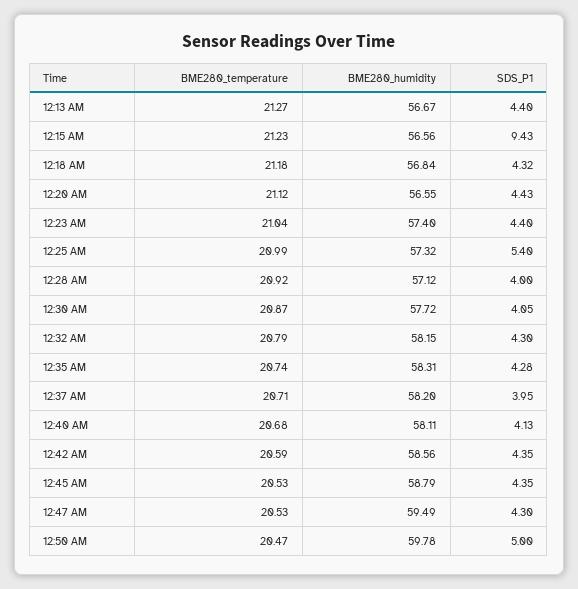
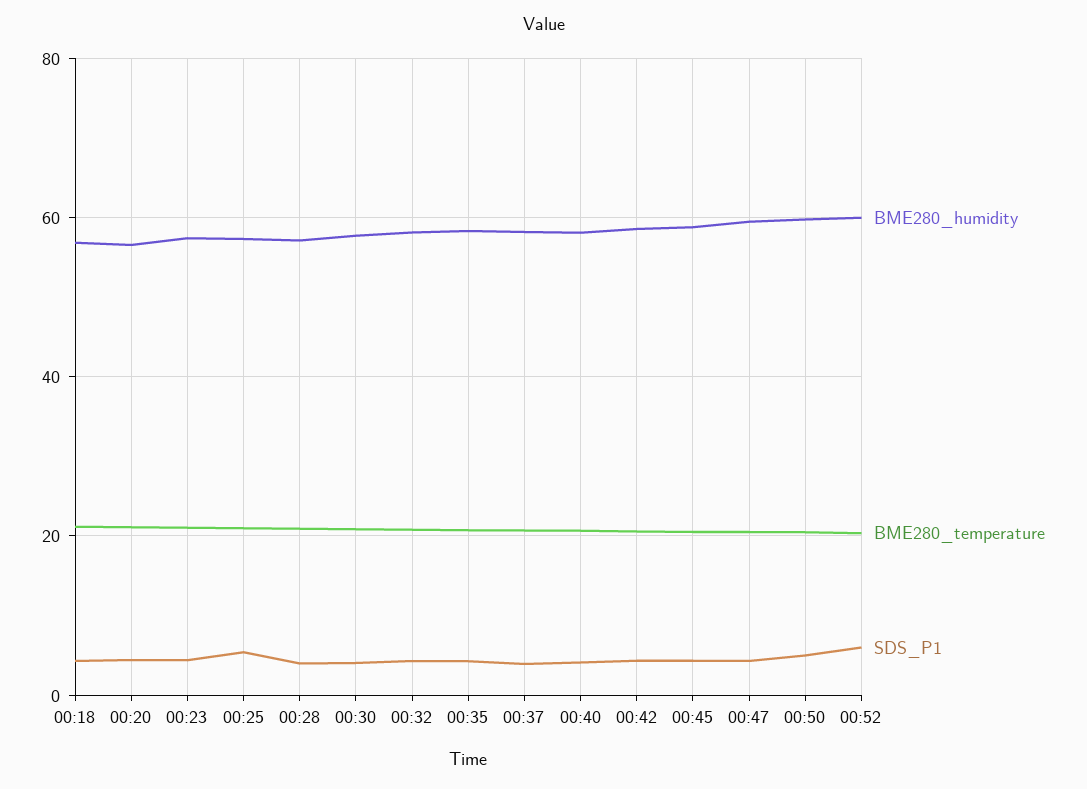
BME280_temperature, 12:13 AM: 21.27 -> none
BME280_humidity, 12:13 AM: 56.67 -> none
SDS_P1, 12:13 AM: 4.4 -> none
BME280_temperature, 12:15 AM: 21.23 -> none
BME280_humidity, 12:15 AM: 56.56 -> none
SDS_P1, 12:15 AM: 9.43 -> none
BME280_humidity, 00:52: none -> 60
BME280_temperature, 00:52: none -> 20
SDS_P1, 00:52: none -> 6

